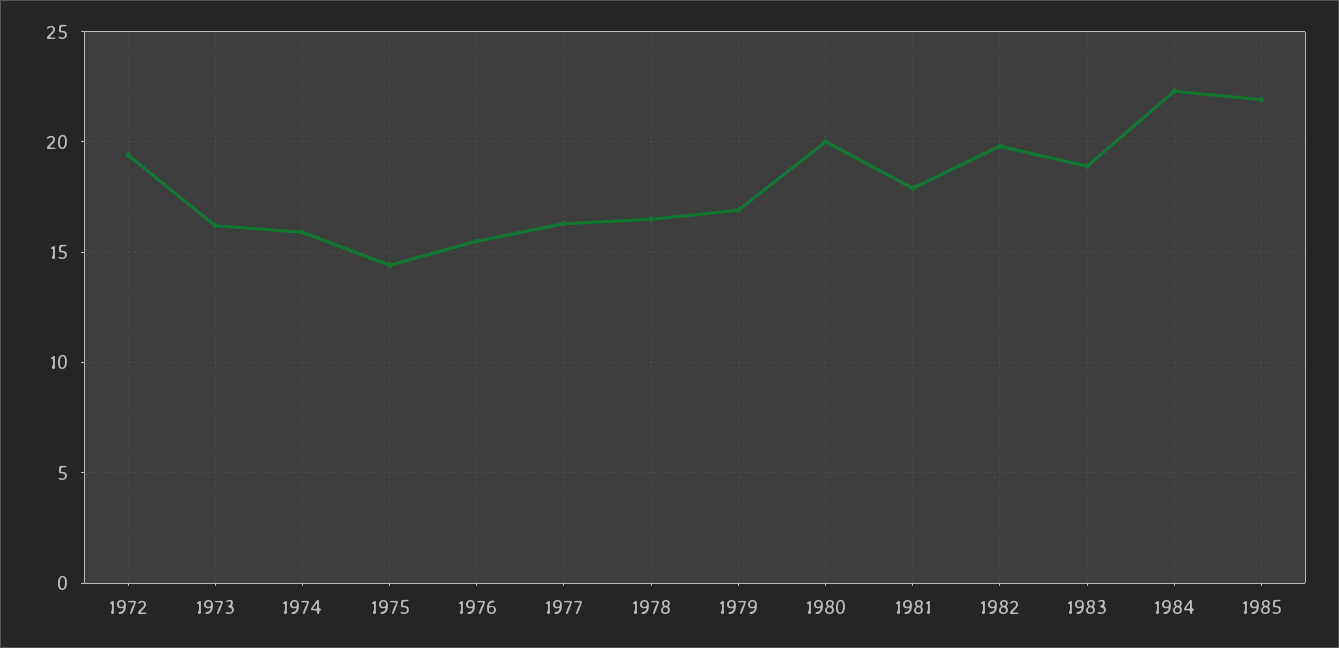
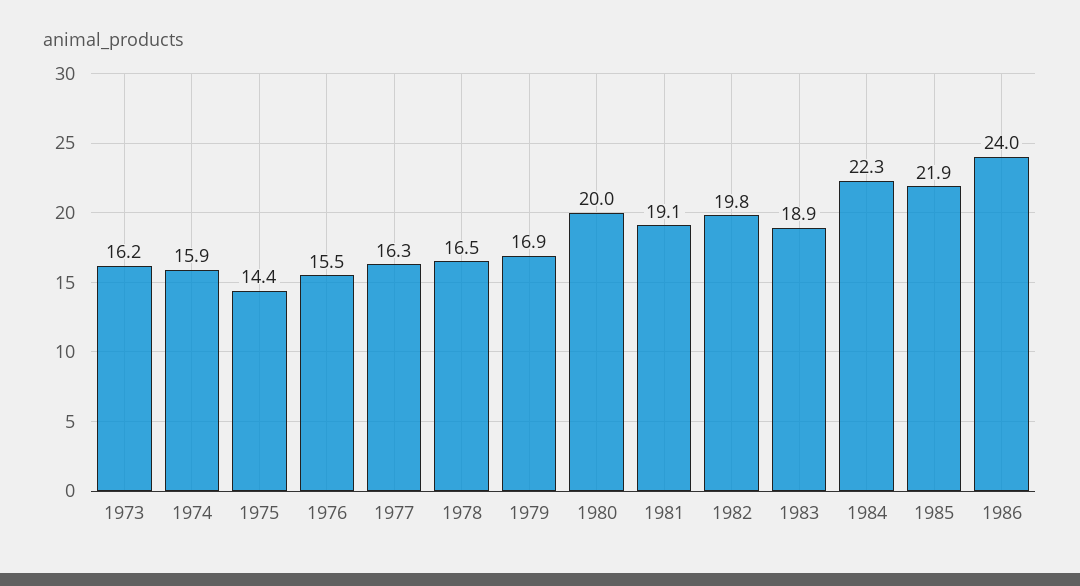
1972: 19.5 -> none
1981: 18 -> 19.1
1986: none -> 24

